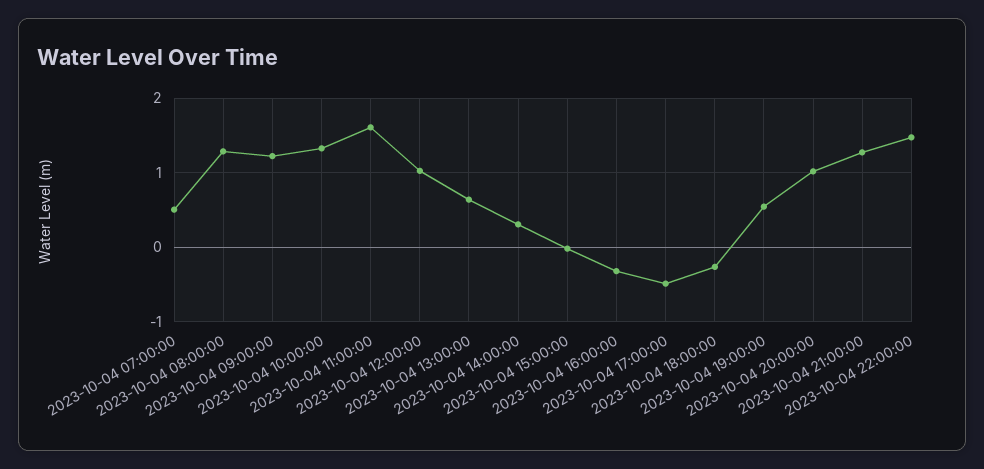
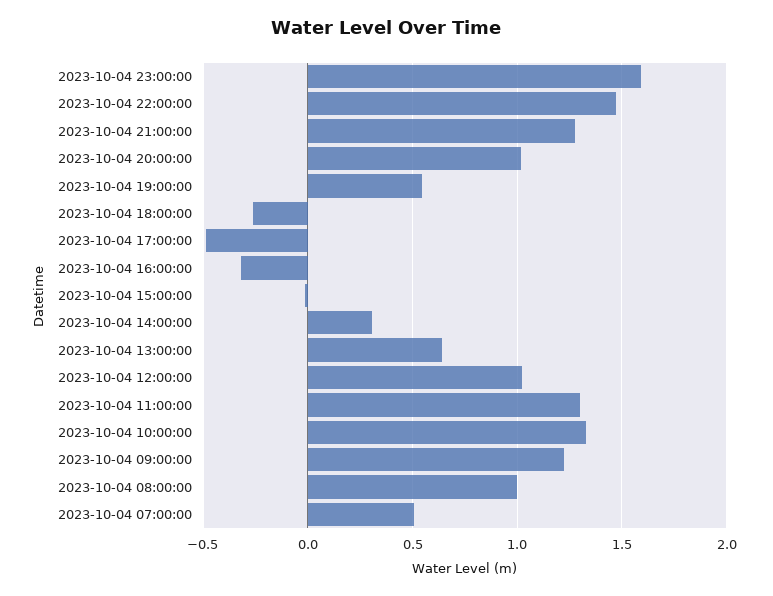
2023-10-04 08:00:00: 1.3 -> 1
2023-10-04 11:00:00: 1.6 -> 1.3
2023-10-04 23:00:00: none -> 1.6

